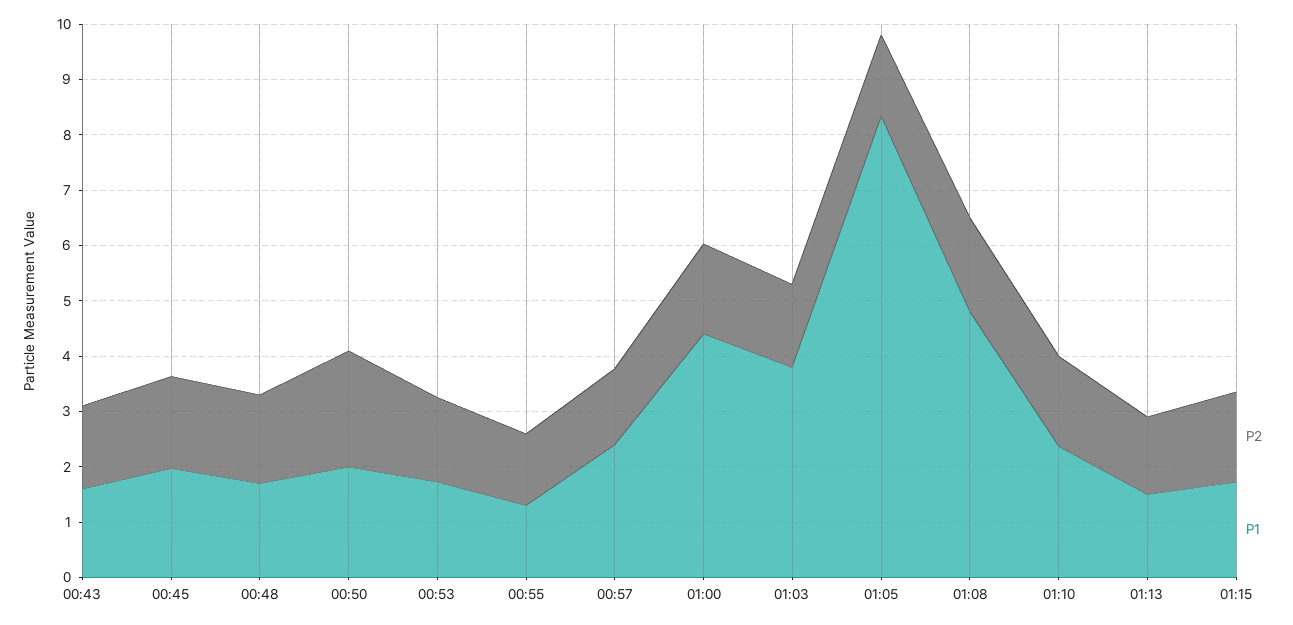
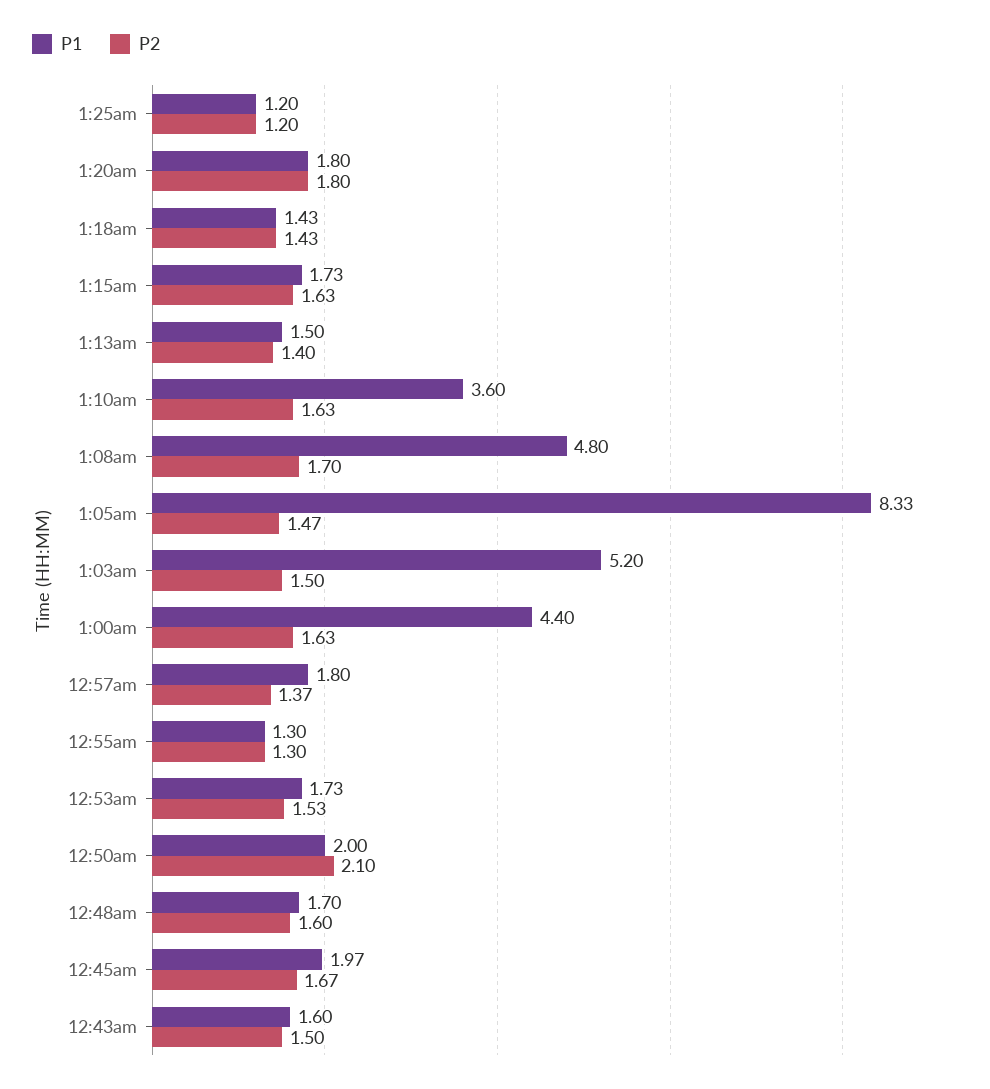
P1, 00:57: 2.4 -> 1.8
P1, 01:03: 3.8 -> 5.2
P1, 01:10: 2.4 -> 3.6
P1, 1:25am: none -> 1.2
P2, 1:25am: none -> 1.2
P1, 1:20am: none -> 1.8
P2, 1:20am: none -> 1.8
P1, 1:18am: none -> 1.43
P2, 1:18am: none -> 1.43

